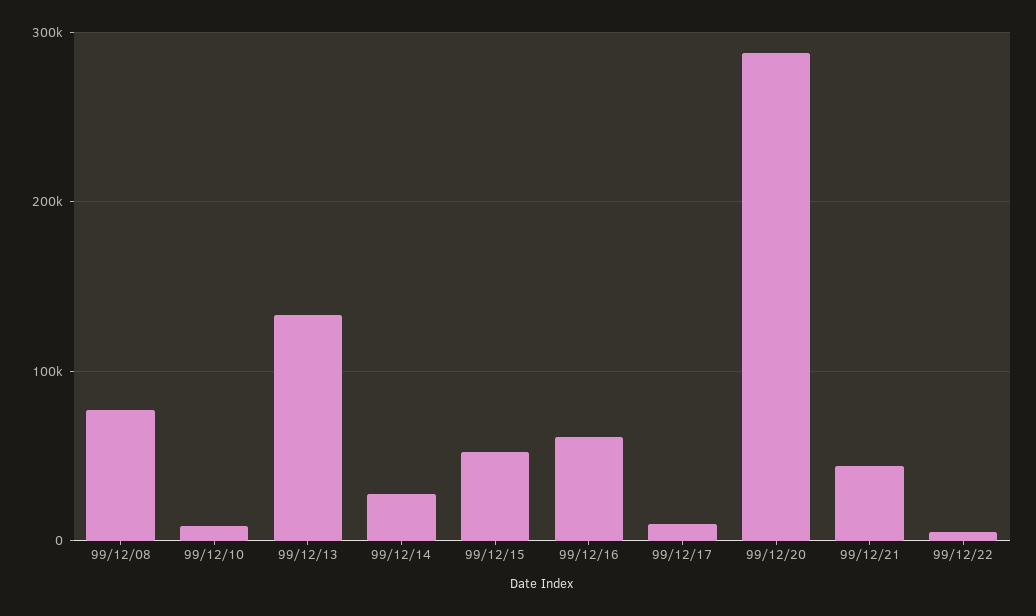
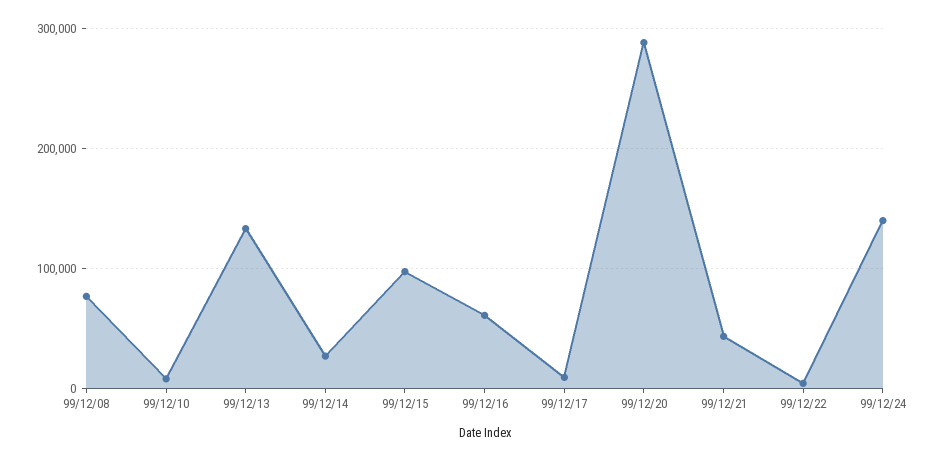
99/12/15: 50000 -> 100000
99/12/24: none -> 140000

